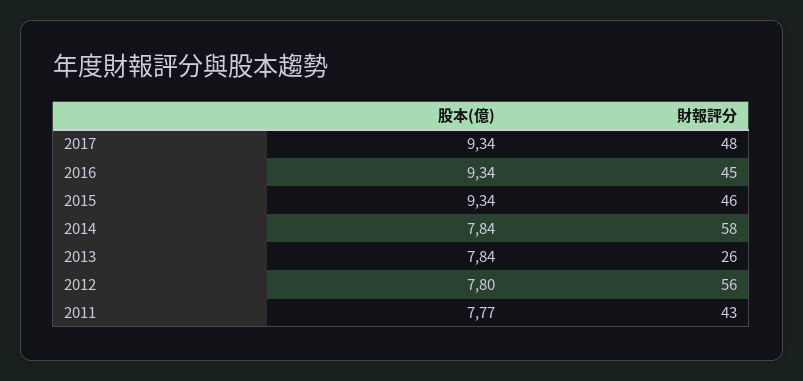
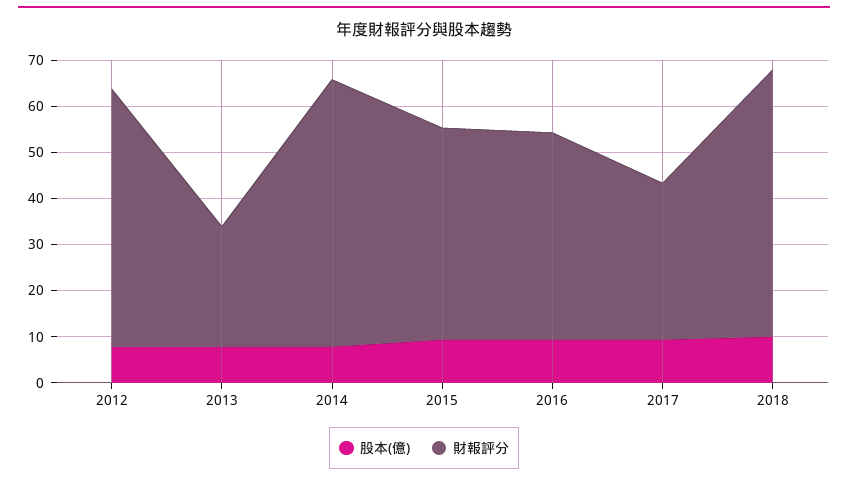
財報評分, 2017: 48 -> 34
股本(億), 2011: 7.77 -> none
財報評分, 2011: 43 -> none
股本(億), 2018: none -> 10
財報評分, 2018: none -> 58

